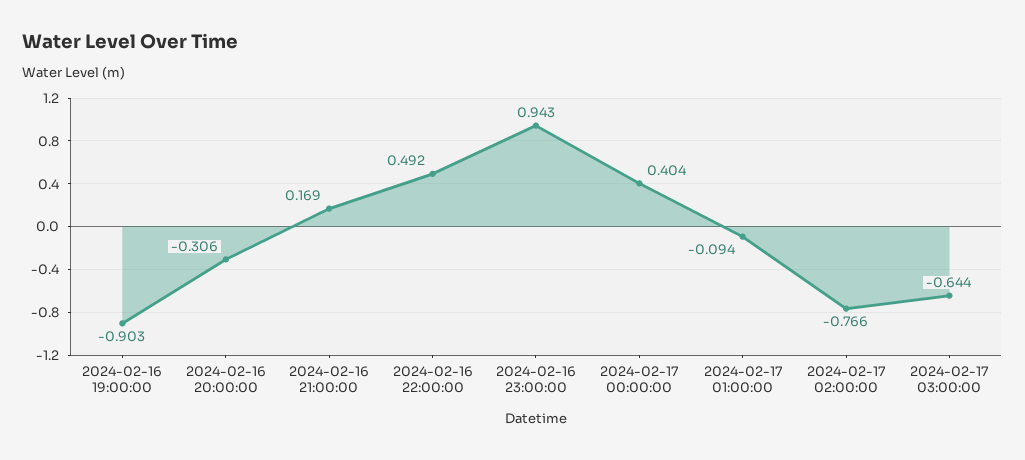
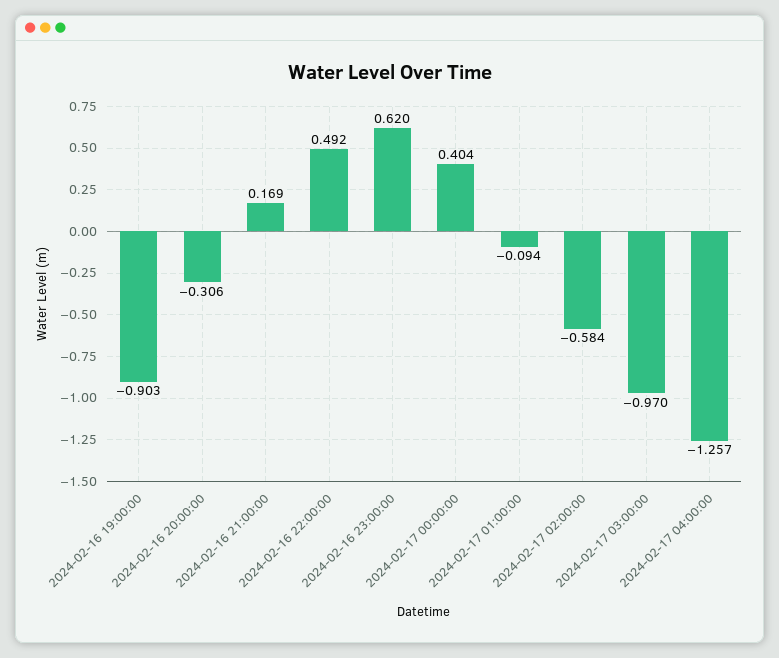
2024-02-16 23:00:00: 0.943 -> 0.62
2024-02-17 02:00:00: -0.766 -> -0.584
2024-02-17 03:00:00: -0.644 -> -0.97
2024-02-17 04:00:00: none -> -1.257

